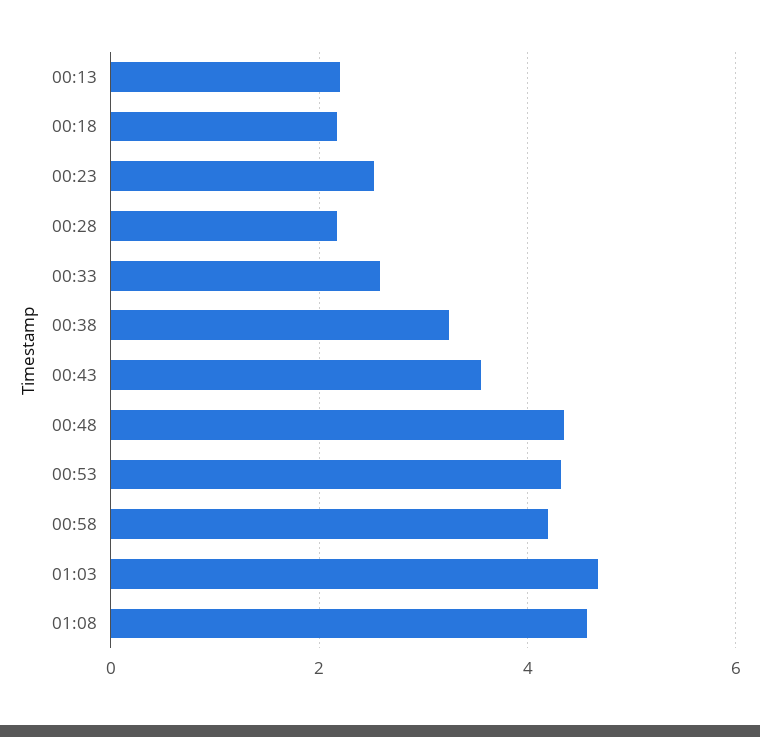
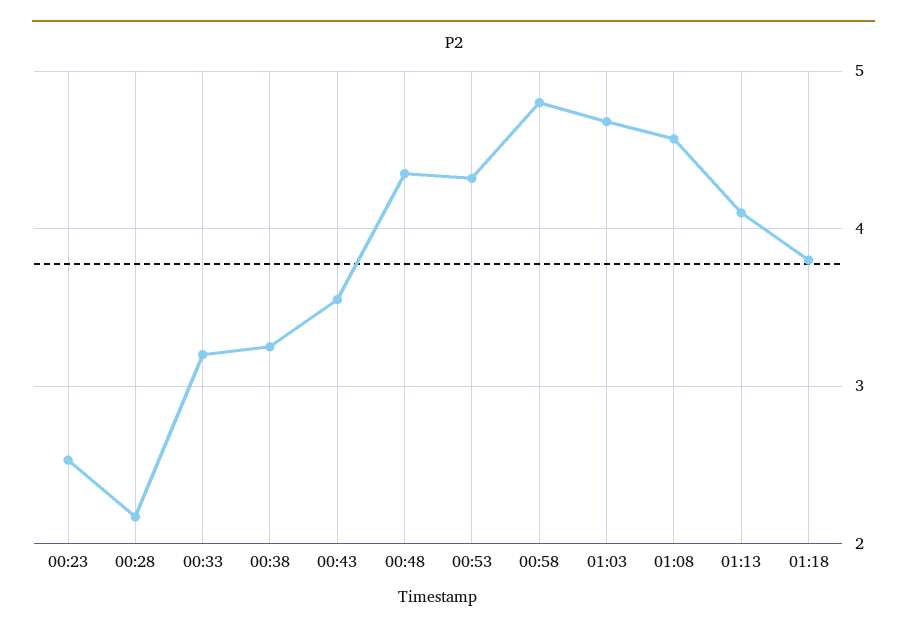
00:13: 2.2 -> none
00:18: 2.2 -> none
00:33: 2.6 -> 3.2
00:58: 4.2 -> 4.8
01:13: none -> 4.1
01:18: none -> 3.8

